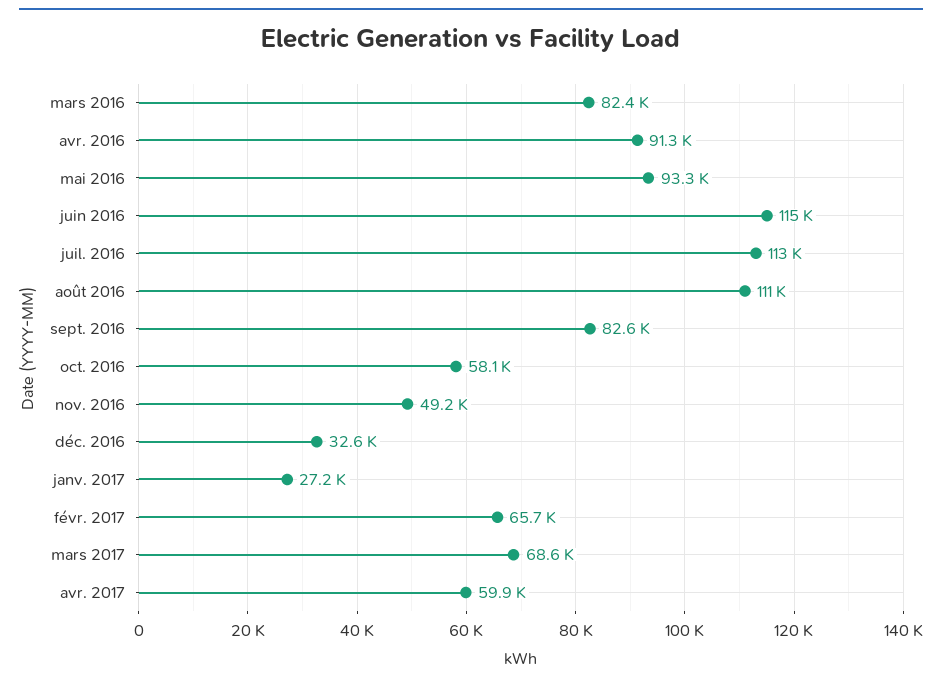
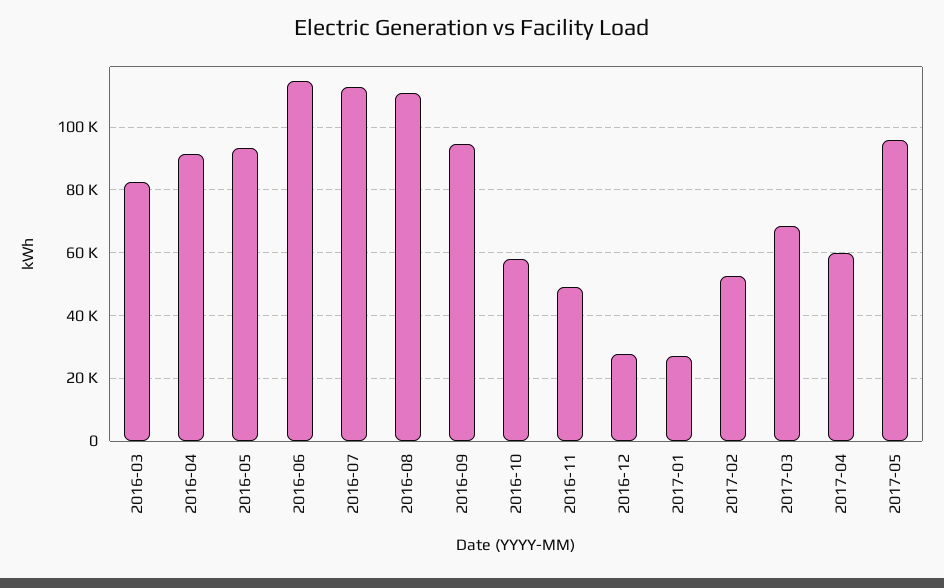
sept. 2016: 82600 -> 94000
déc. 2016: 32600 -> 28000
févr. 2017: 65700 -> 52000
2017-05: none -> 96000

